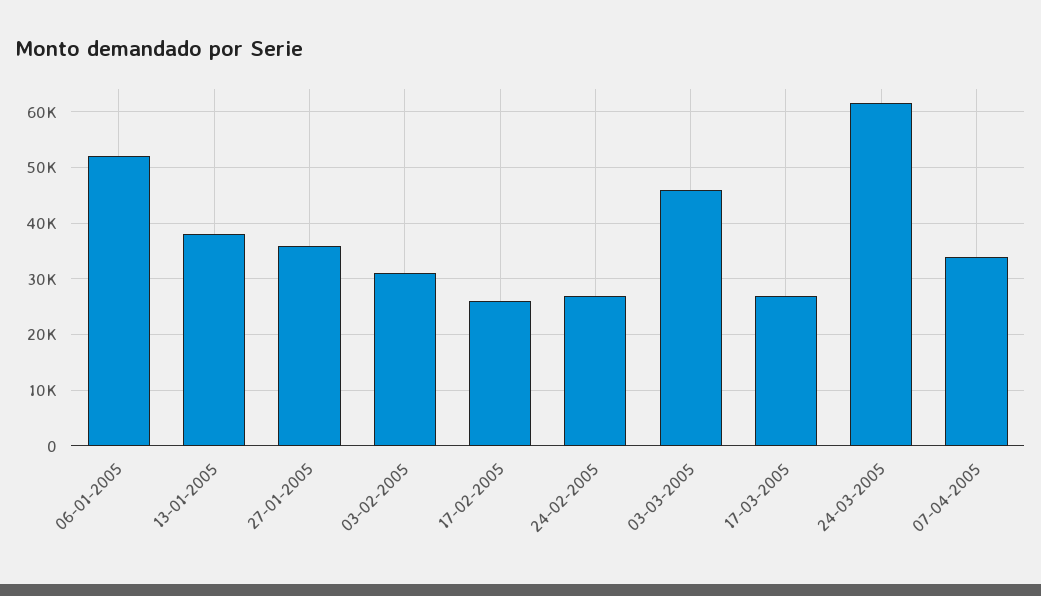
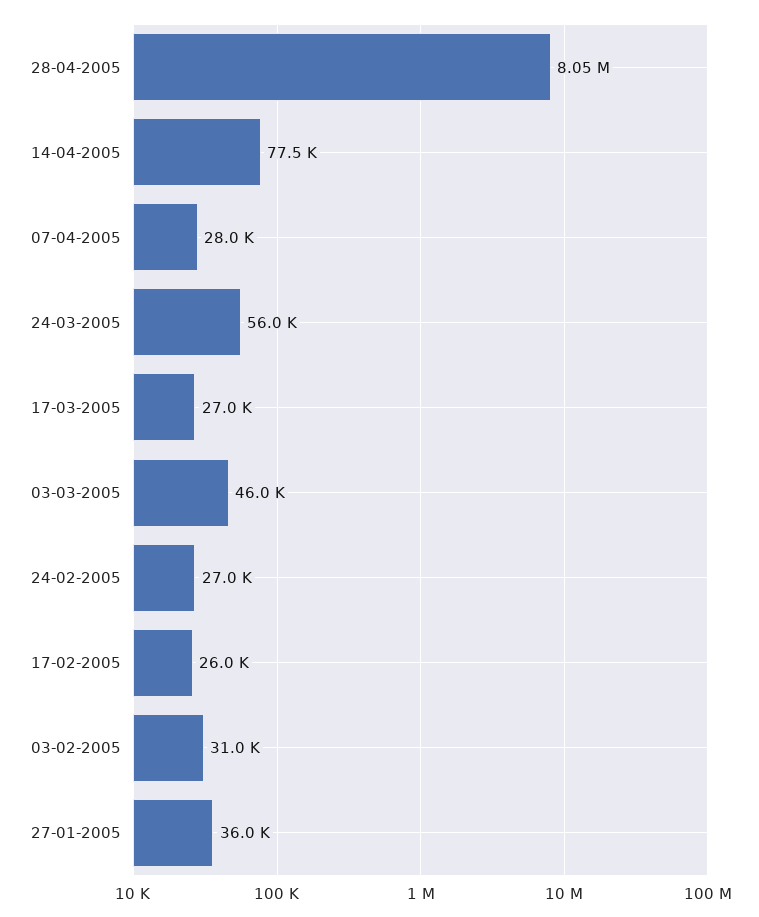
06-01-2005: 52000 -> none
13-01-2005: 38000 -> none
24-03-2005: 62000 -> 56000
07-04-2005: 34000 -> 28000
28-04-2005: none -> 8050000
14-04-2005: none -> 77500

